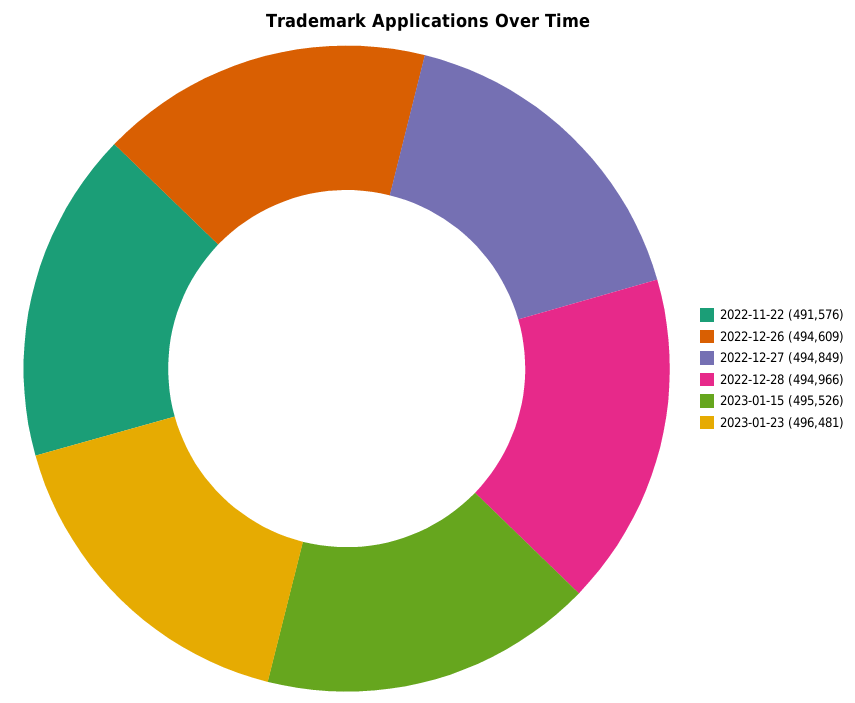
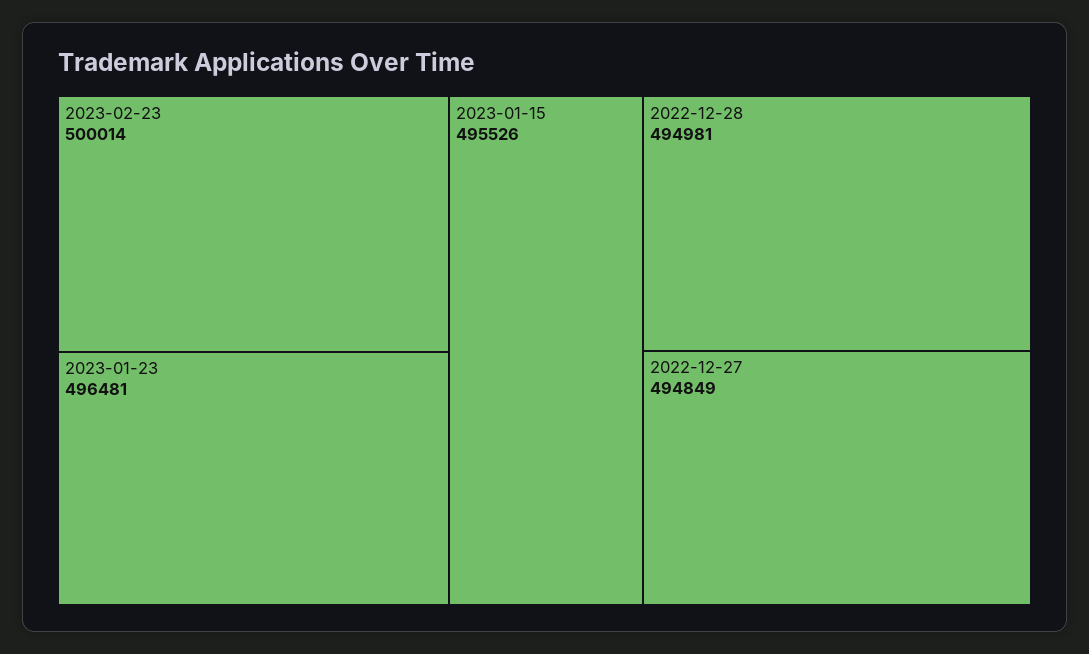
2022-11-22: 491576 -> none
2022-12-26: 494609 -> none
2022-12-28: 494966 -> 494981
2023-02-23: none -> 500014

